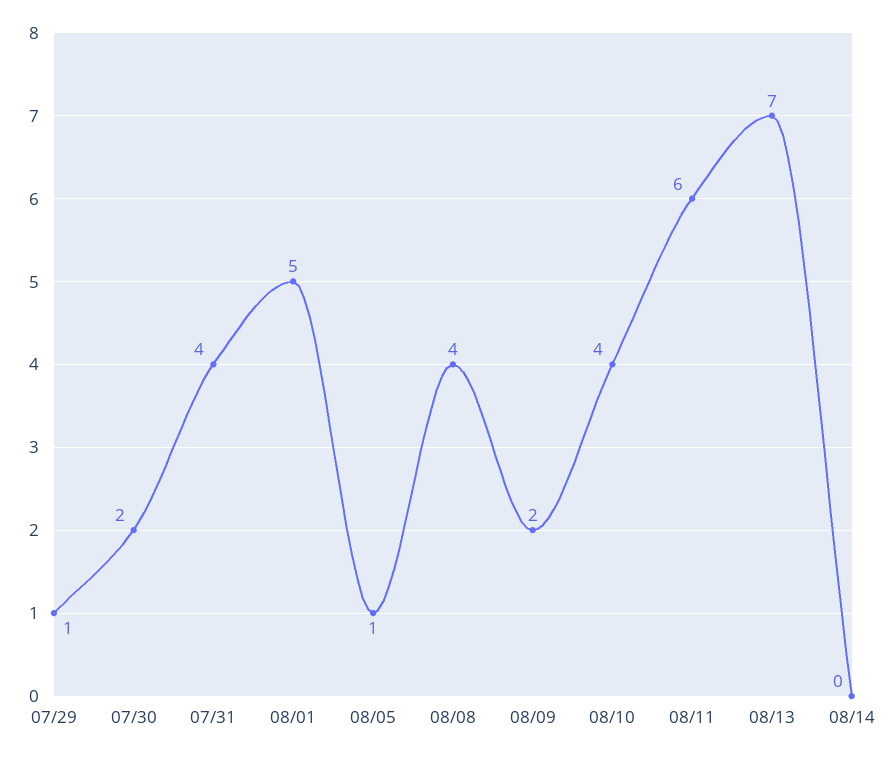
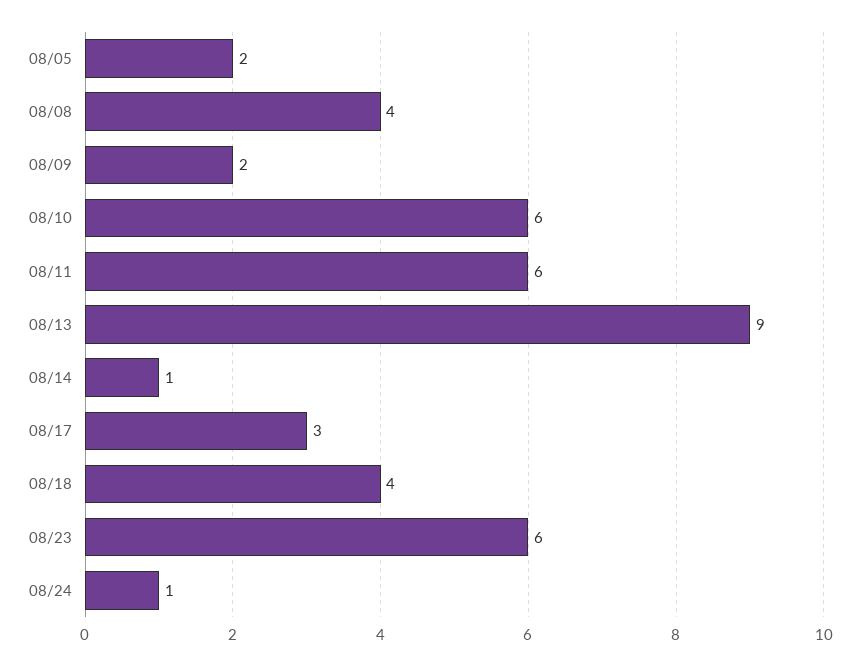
07/29: 1 -> none
07/30: 2 -> none
07/31: 4 -> none
08/01: 5 -> none
08/05: 1 -> 2
08/10: 4 -> 6
08/13: 7 -> 9
08/14: 0 -> 1
08/17: none -> 3
08/18: none -> 4
08/23: none -> 6
08/24: none -> 1

